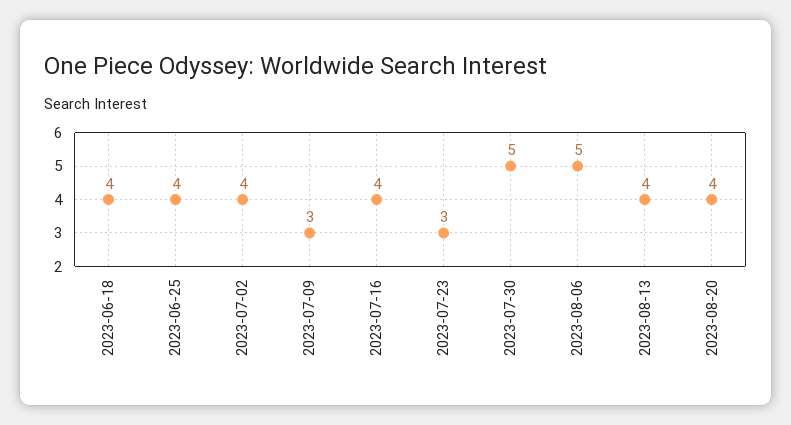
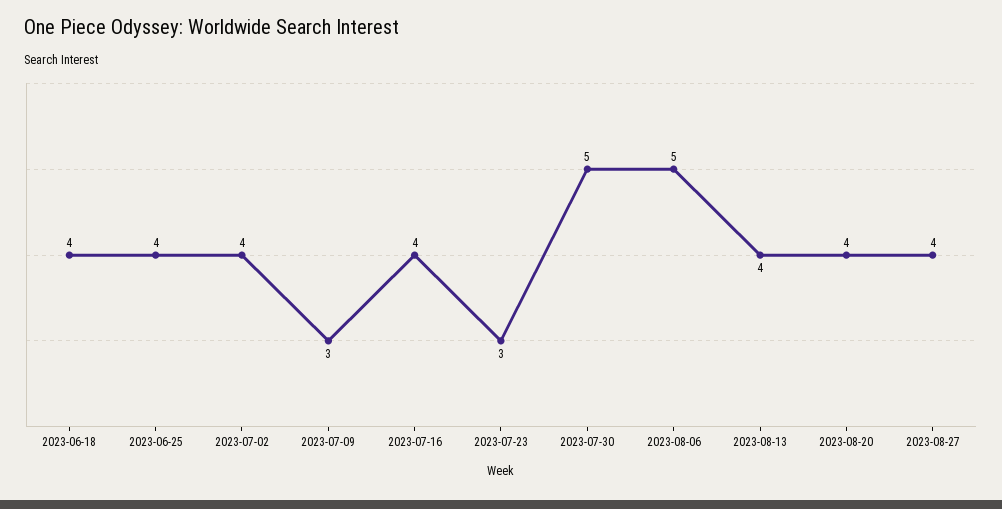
2023-08-27: none -> 4

